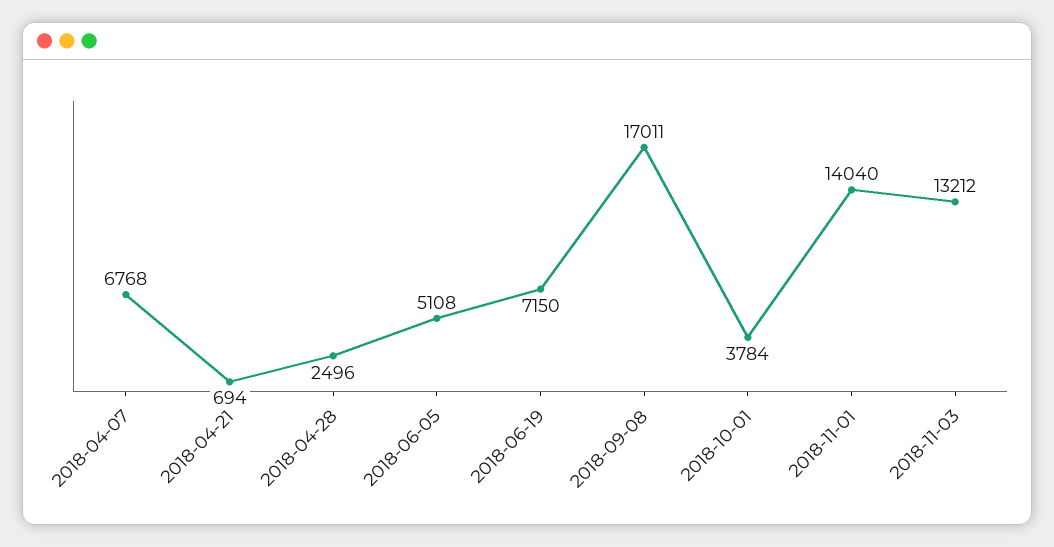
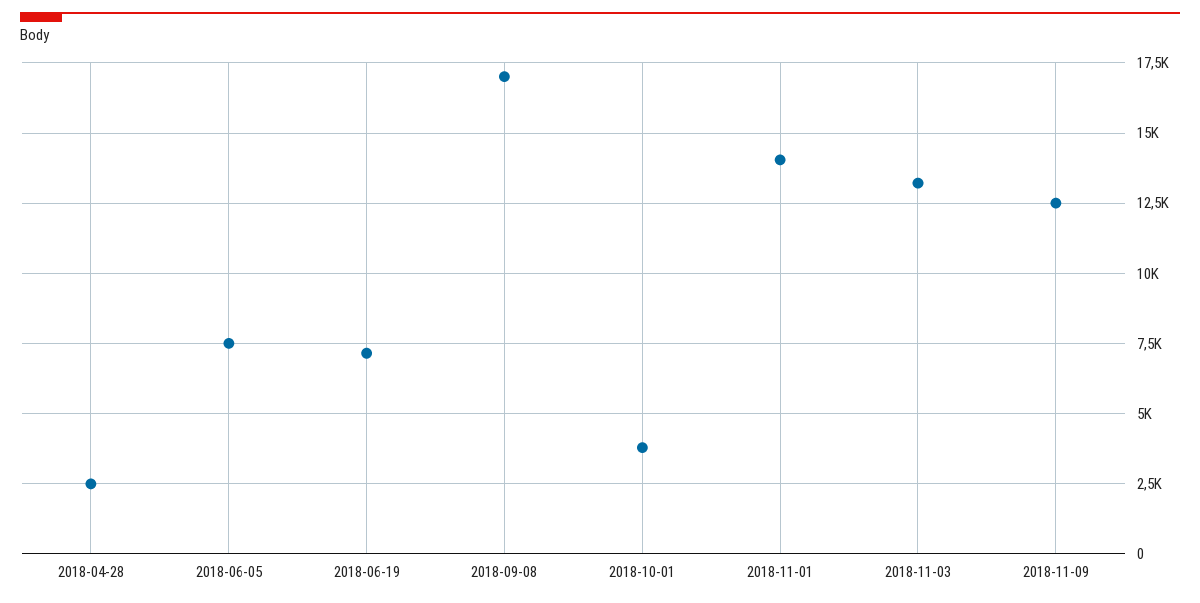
2018-04-07: 6768 -> none
2018-04-21: 694 -> none
2018-06-05: 5108 -> 7500
2018-11-09: none -> 12500

